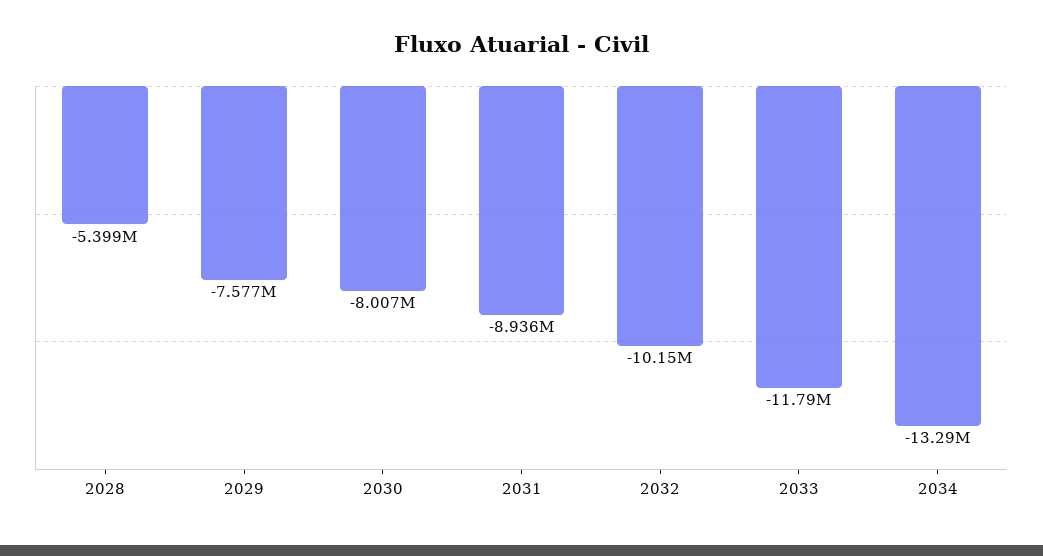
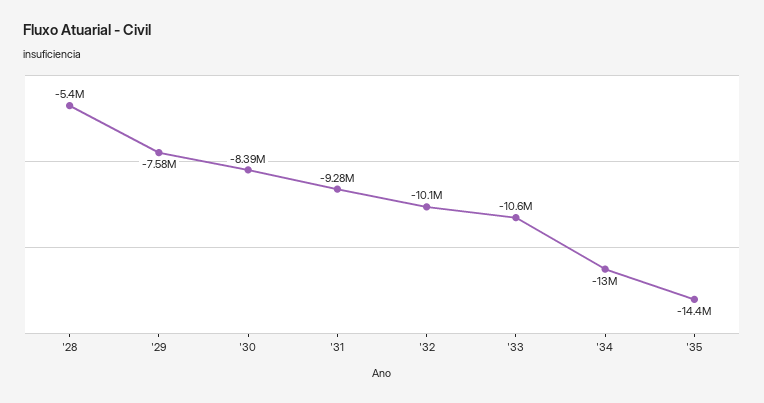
2030: -8007000 -> -8390000
2031: -8936000 -> -9280000
2033: -11790000 -> -10600000
2034: -13290000 -> -13000000
'35: none -> -14400000

